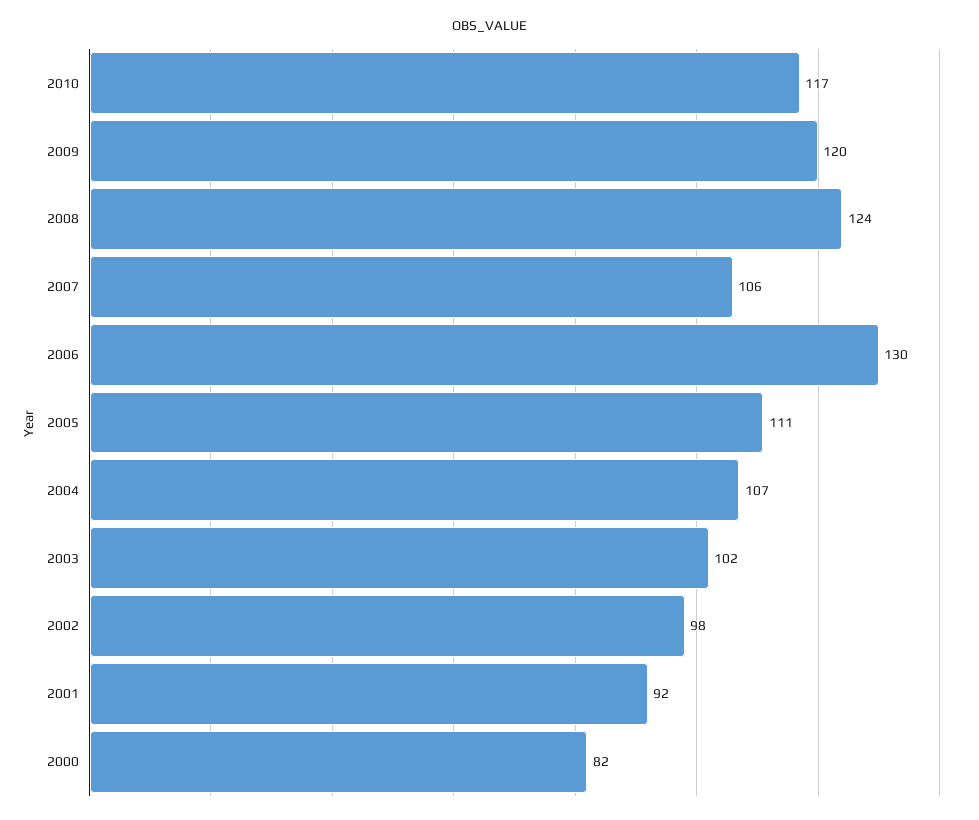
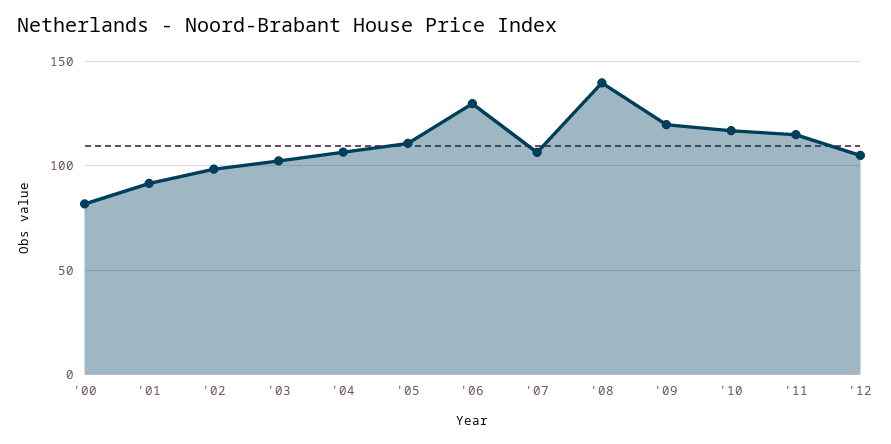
2008: 124 -> 140
'11: none -> 115
'12: none -> 105

